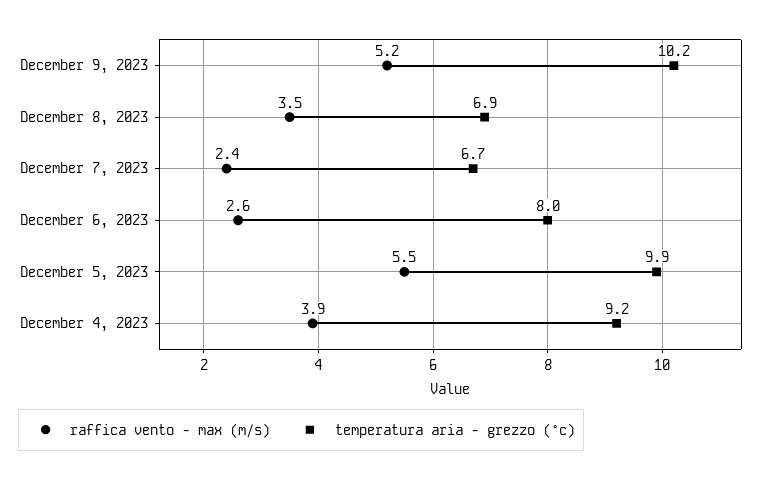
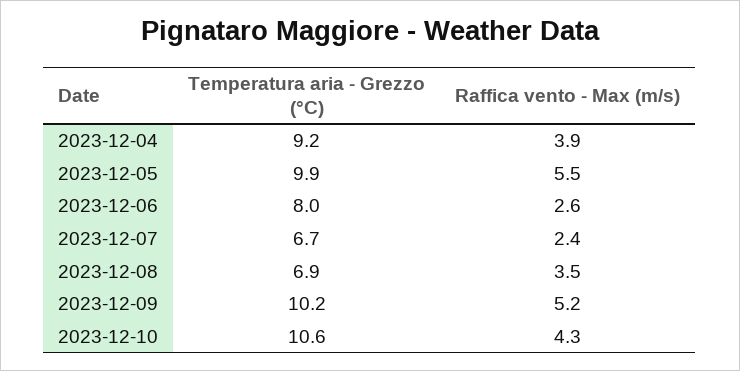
temperatura aria - grezzo (°c), 2023-12-10: none -> 10.6
raffica vento - max (m/s), 2023-12-10: none -> 4.3

